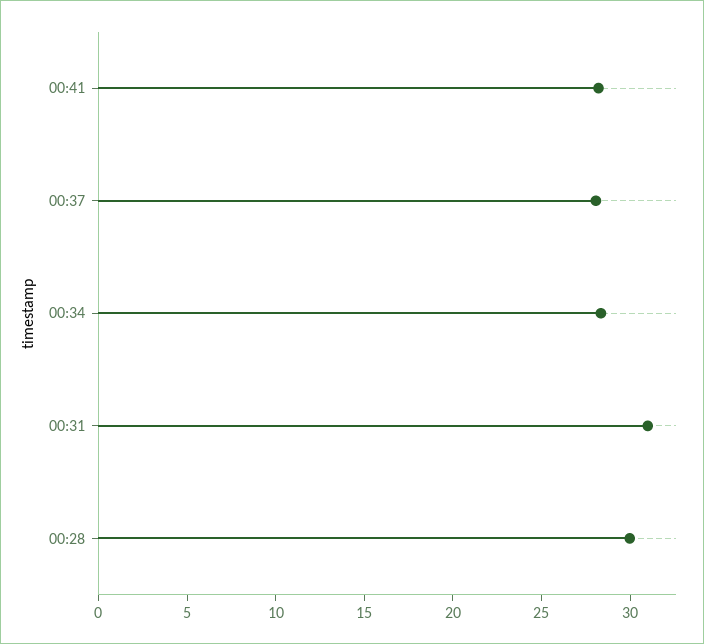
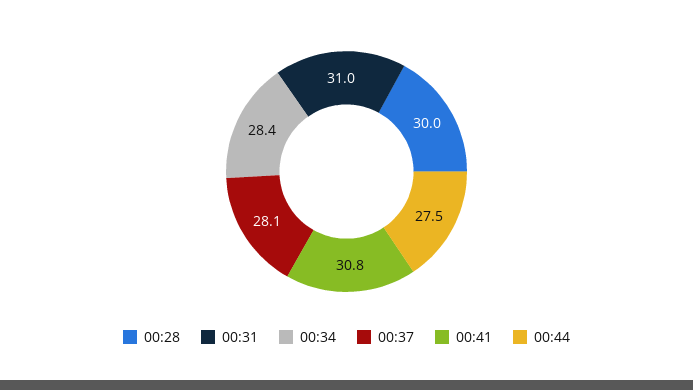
00:41: 28 -> 30.8
00:44: none -> 27.5

